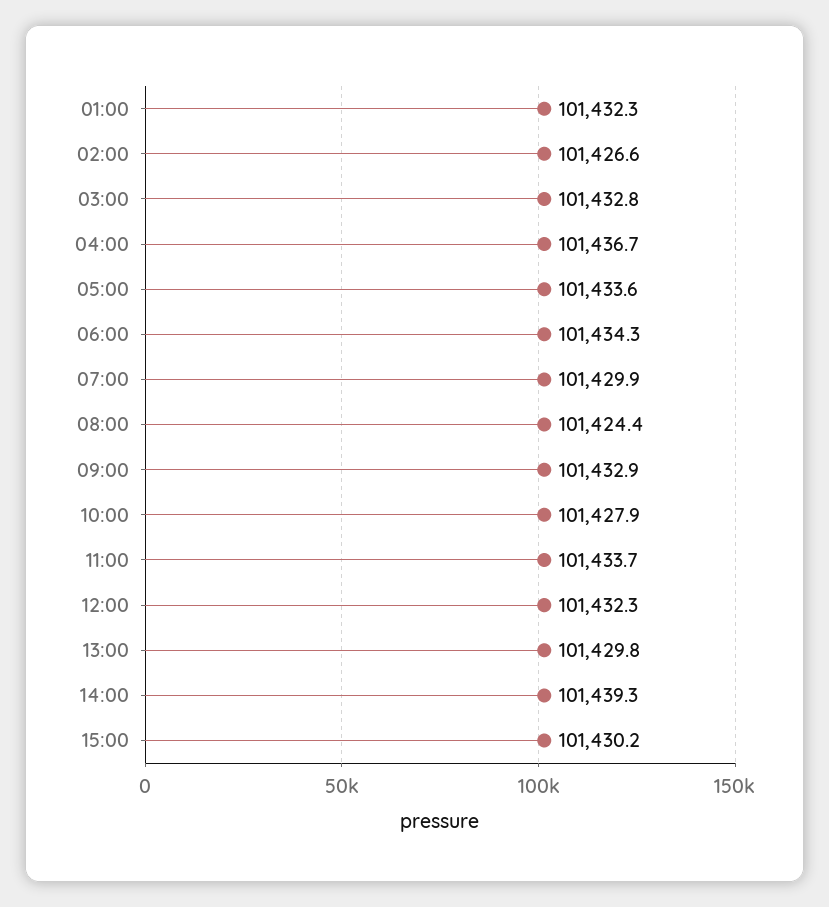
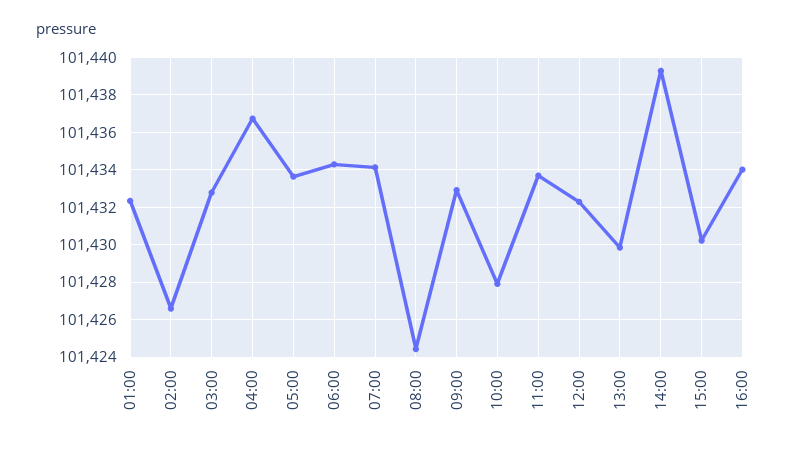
07:00: 101429.9 -> 101434
16:00: none -> 101434

